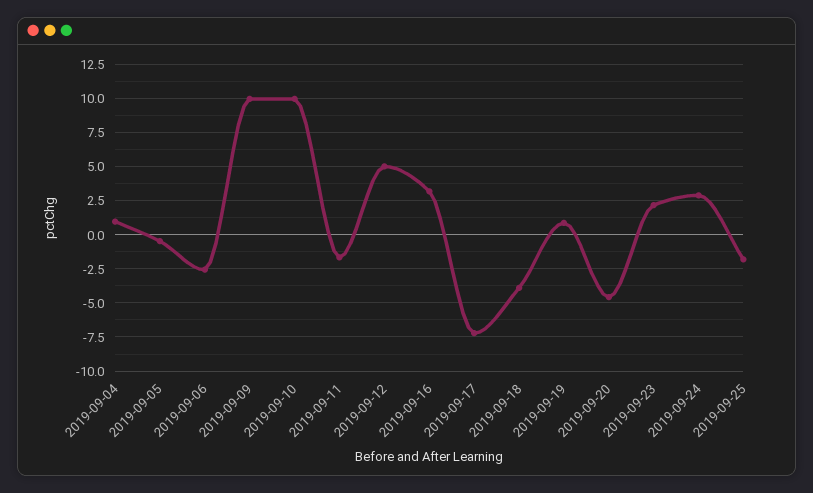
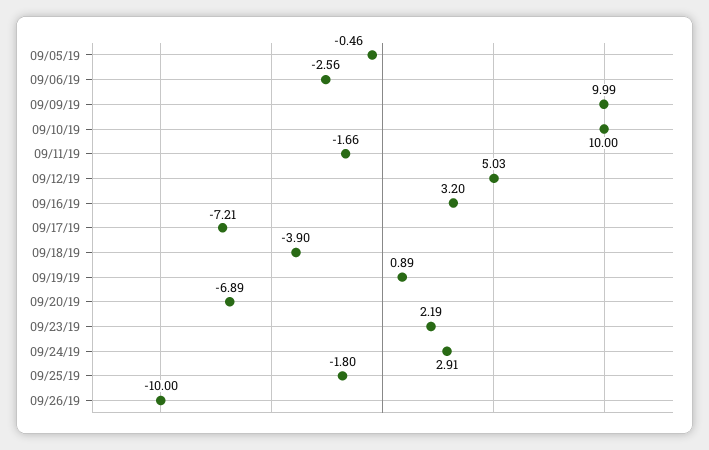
2019-09-04: 1 -> none
2019-09-20: -4.5 -> -6.89
09/26/19: none -> -10

